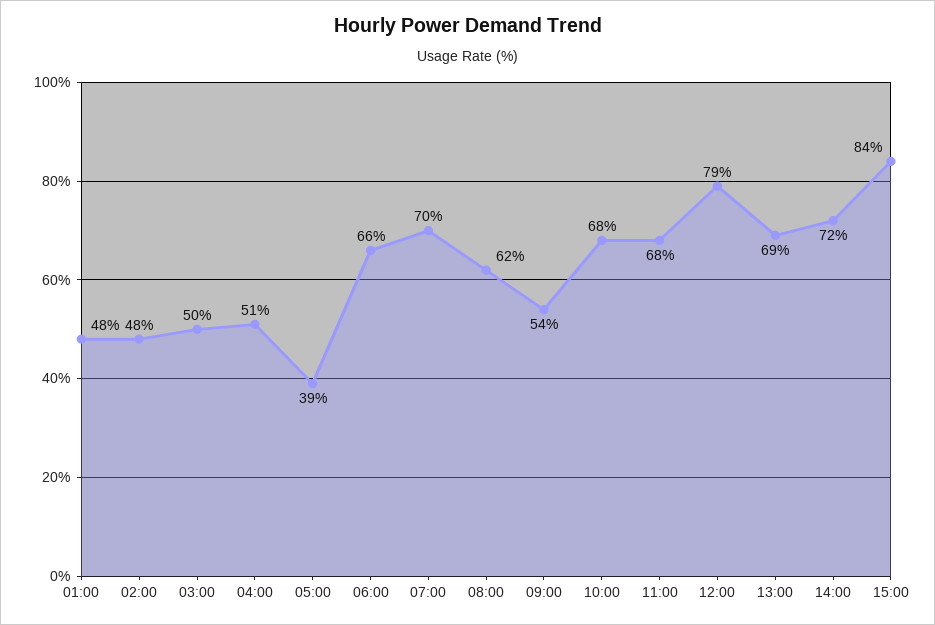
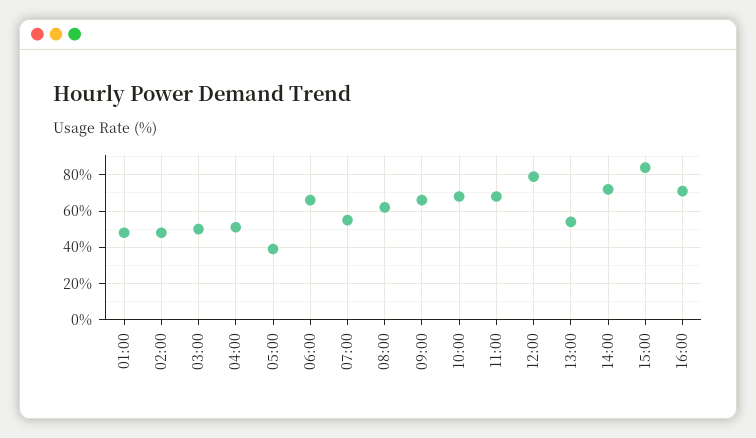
07:00: 70 -> 55
09:00: 54 -> 65
13:00: 69 -> 55
16:00: none -> 70

